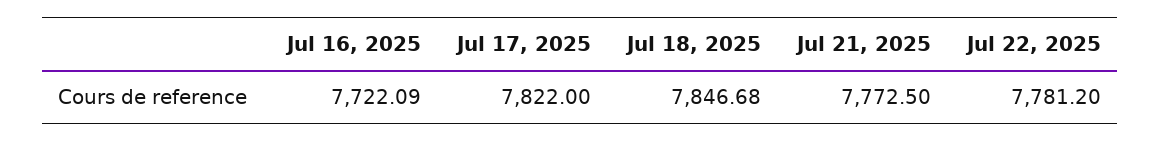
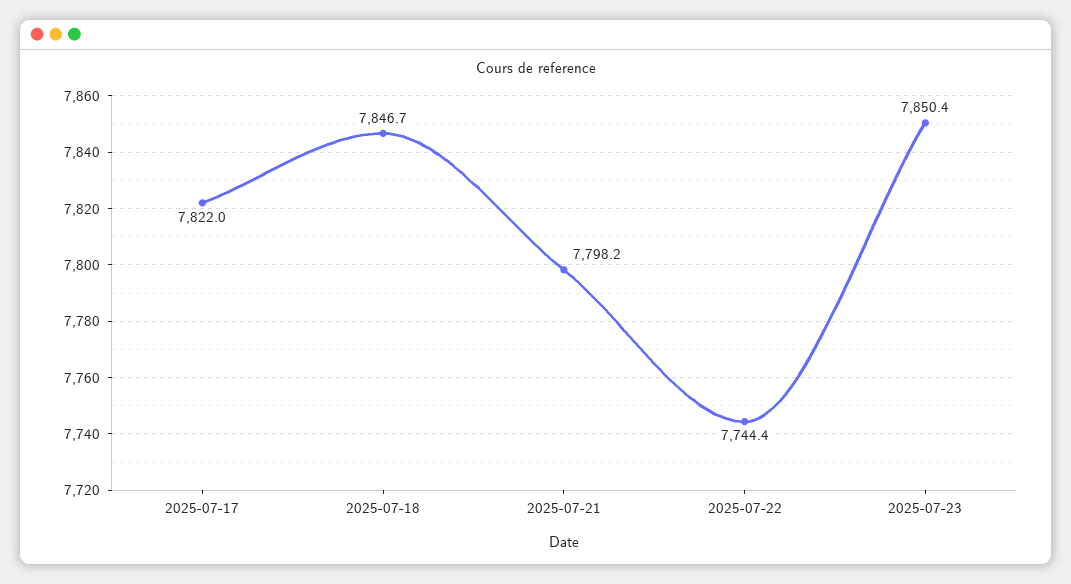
Jul 16, 2025: 7722.09 -> none
Jul 21, 2025: 7772.5 -> 7798.2
Jul 22, 2025: 7781.2 -> 7744.4
2025-07-23: none -> 7850.4

